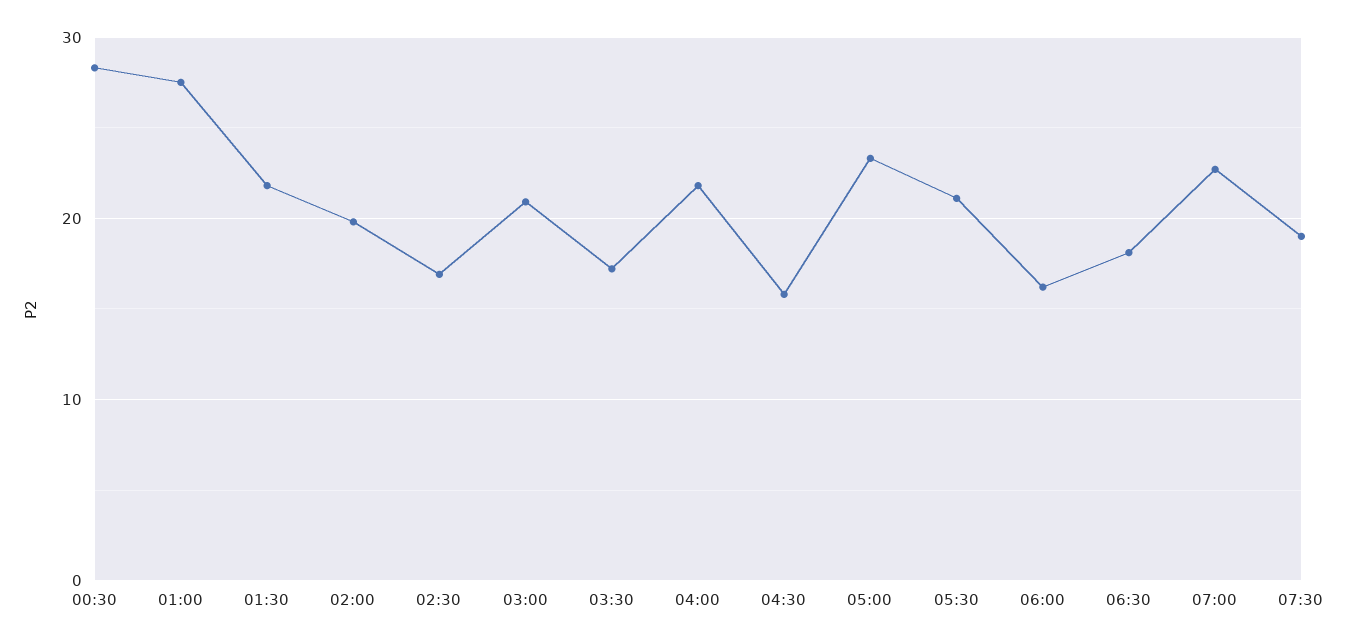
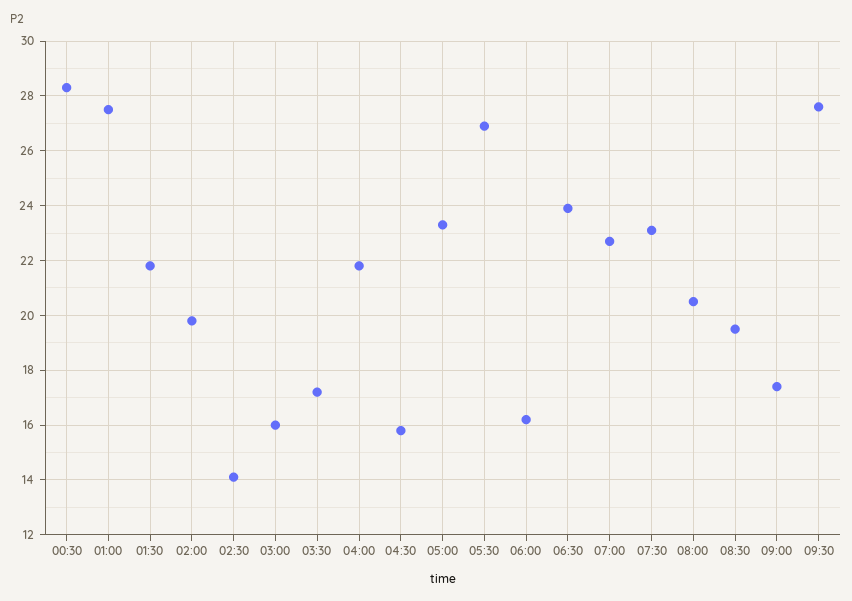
02:30: 17 -> 14
03:00: 21 -> 16
05:30: 21 -> 27
06:30: 18 -> 24
07:30: 19 -> 23
08:00: none -> 20.5
08:30: none -> 19.5
09:00: none -> 17.5
09:30: none -> 27.5

